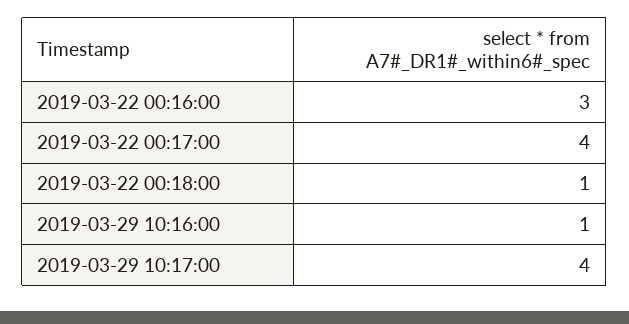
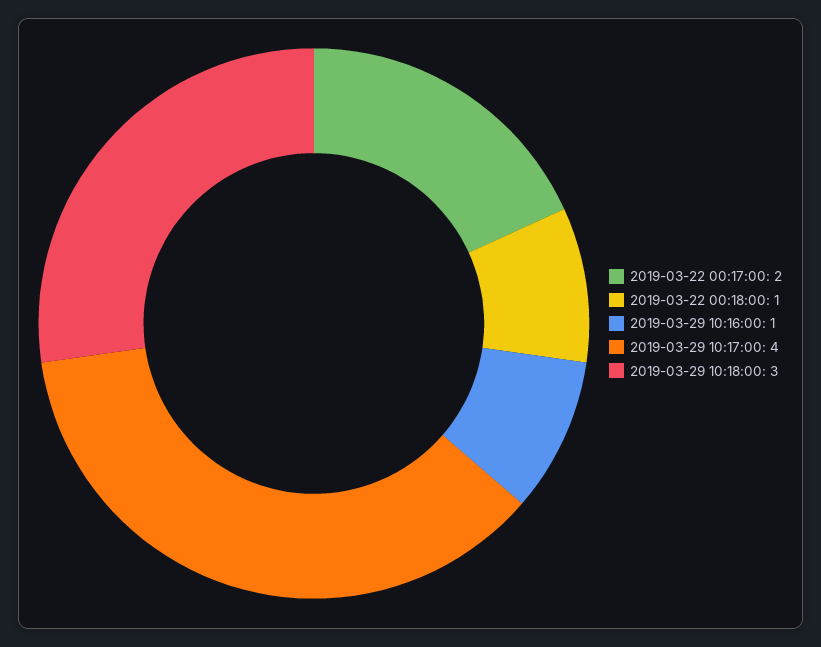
2019-03-22 00:16:00: 3 -> none
2019-03-22 00:17:00: 4 -> 2
2019-03-29 10:18:00: none -> 3

